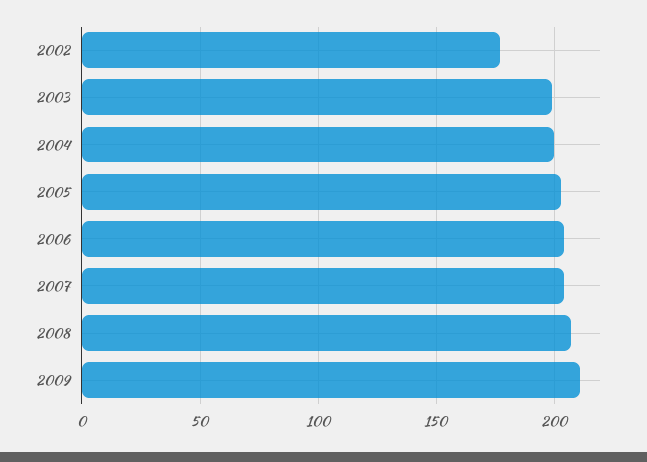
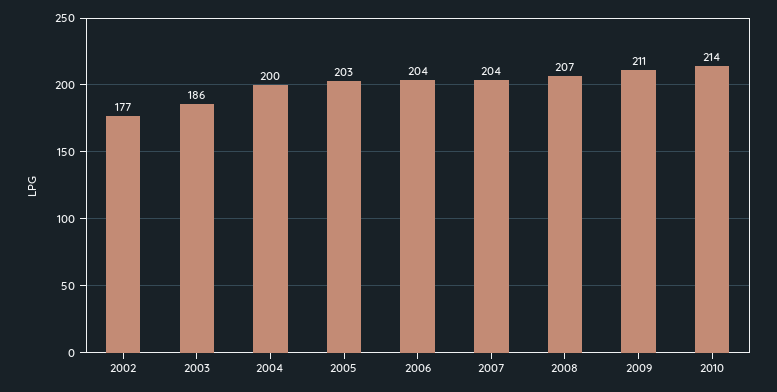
2003: 200 -> 186
2010: none -> 214

